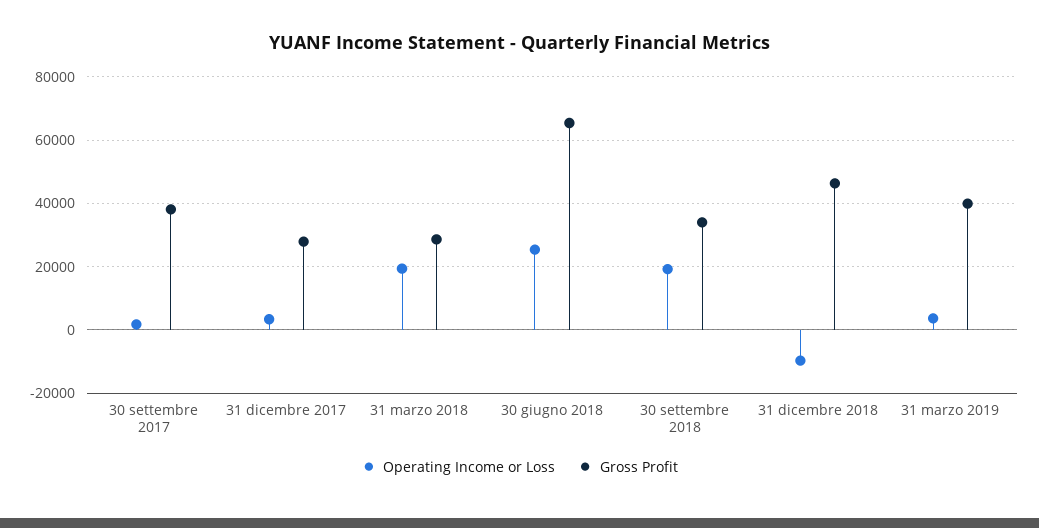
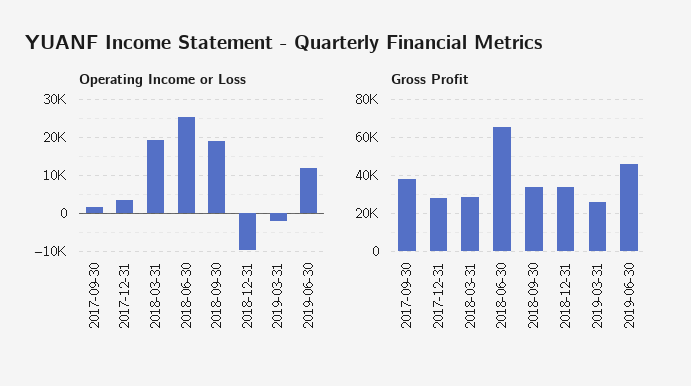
Gross Profit, 31 dicembre 2018: 46000 -> 35000
Operating Income or Loss, 31 marzo 2019: 4000 -> -2000
Gross Profit, 31 marzo 2019: 40000 -> 25000
Operating Income or Loss, 2019-06-30: none -> 12000
Gross Profit, 2019-06-30: none -> 45000

